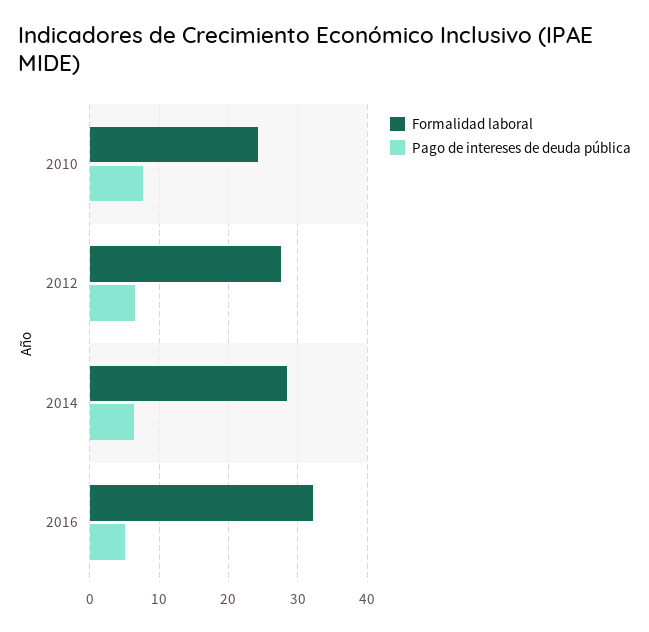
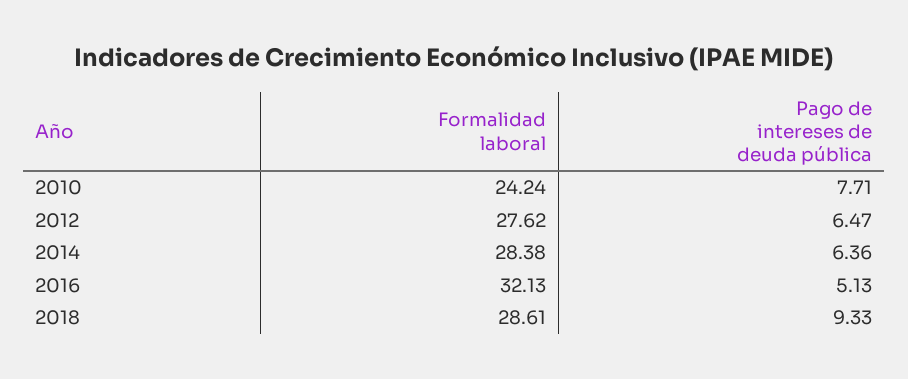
Formalidad laboral, 2018: none -> 28.61
Pago de intereses de deuda pública, 2018: none -> 9.33

